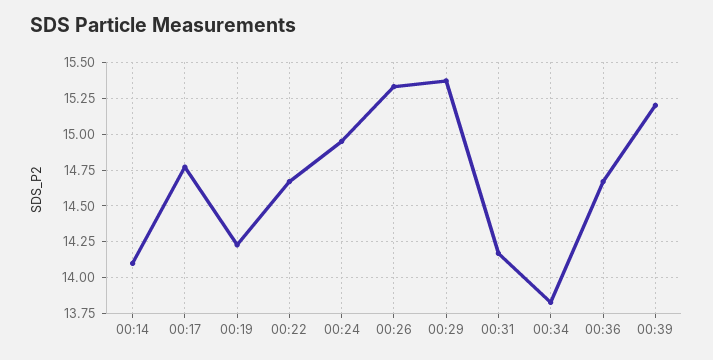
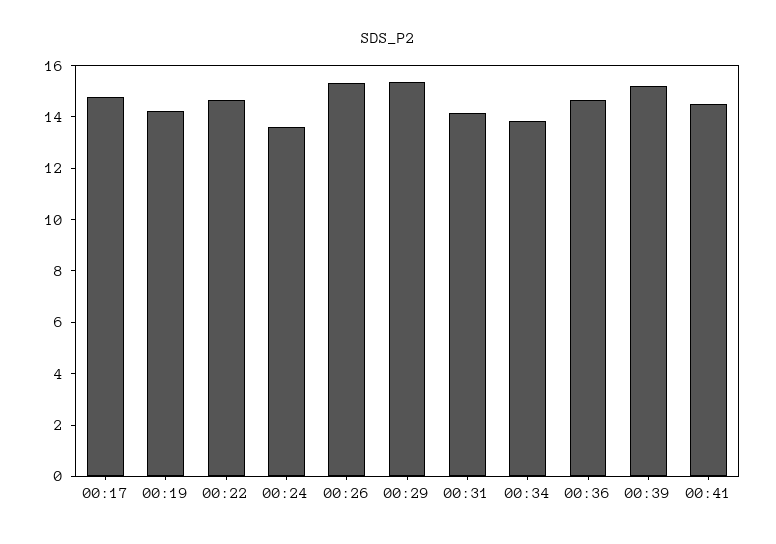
00:14: 14.1 -> none
00:24: 14.95 -> 13.5
00:41: none -> 14.5

